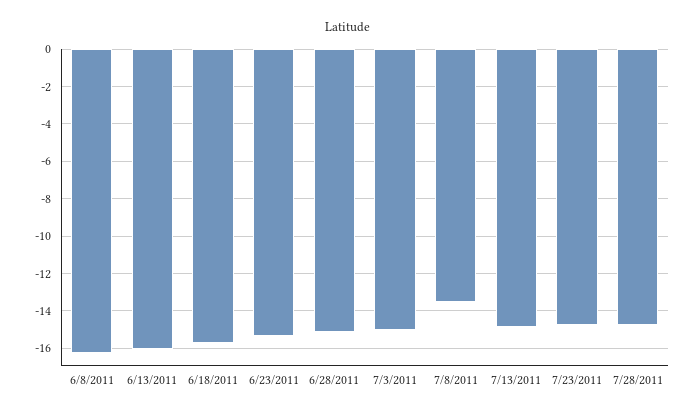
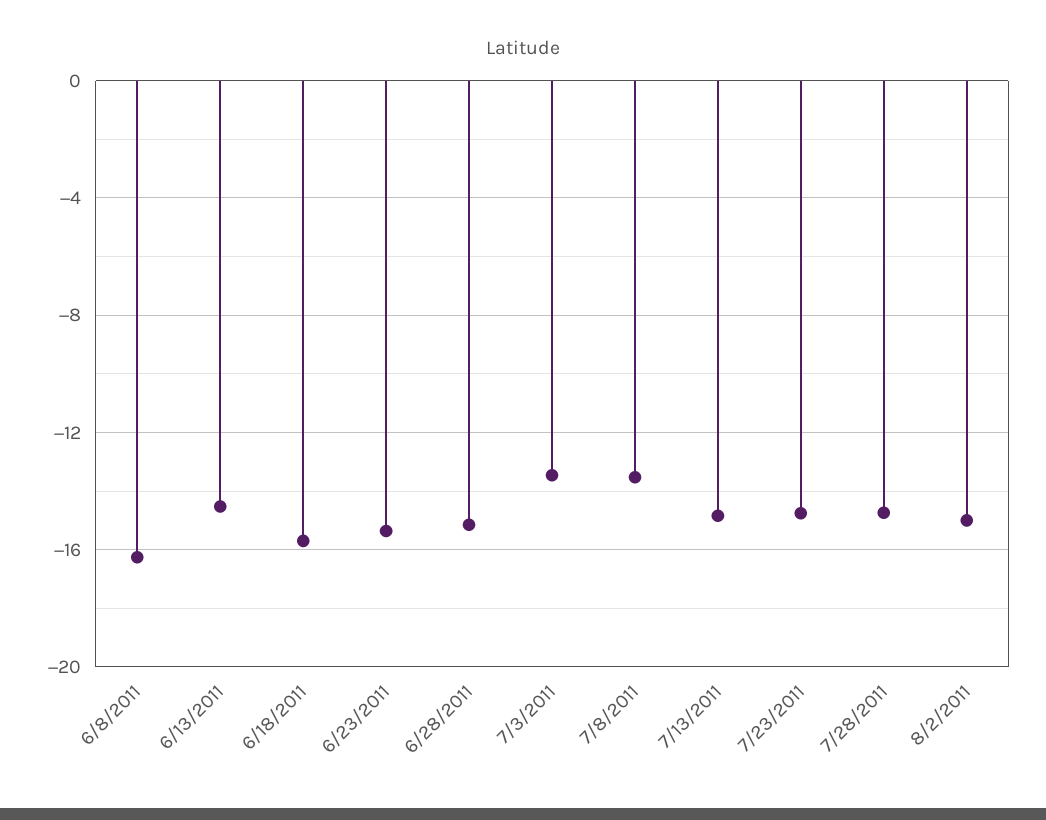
6/13/2011: -16 -> -14.5
7/3/2011: -15 -> -13.5
8/2/2011: none -> -15

